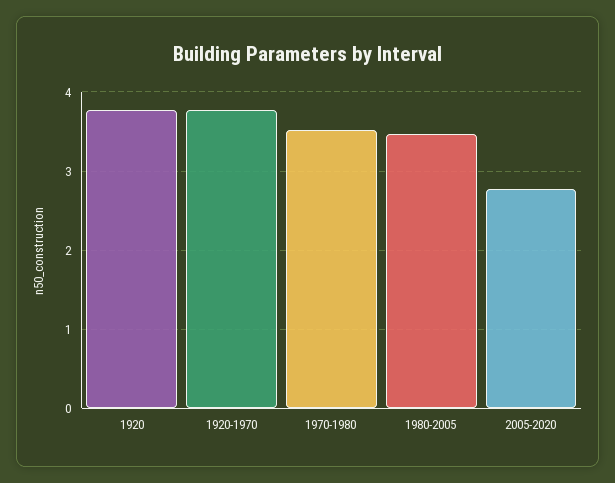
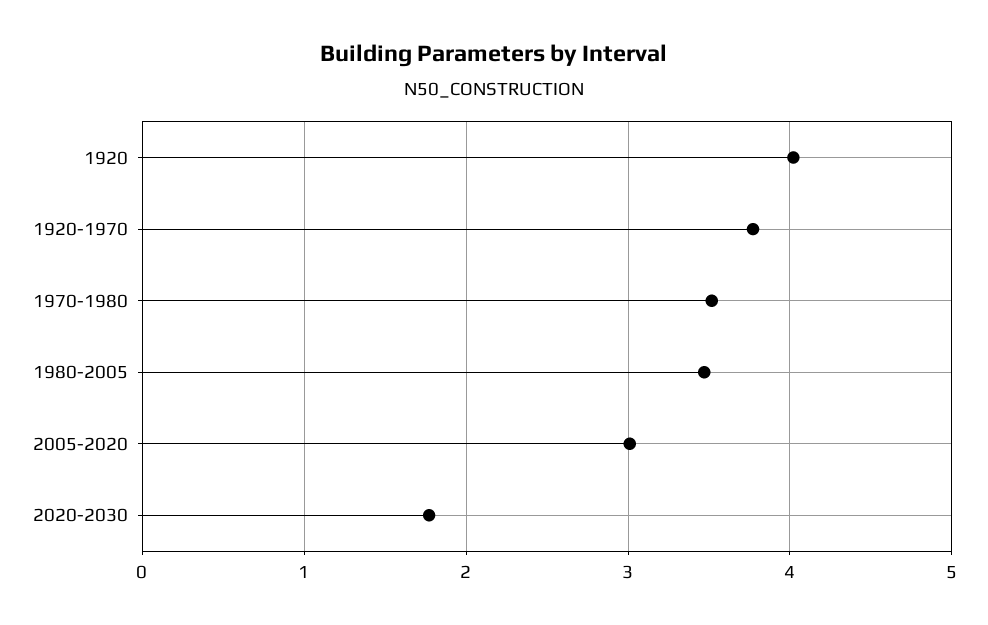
1920: 3.8 -> 4
2005-2020: 2.8 -> 3
2020-2030: none -> 1.8

